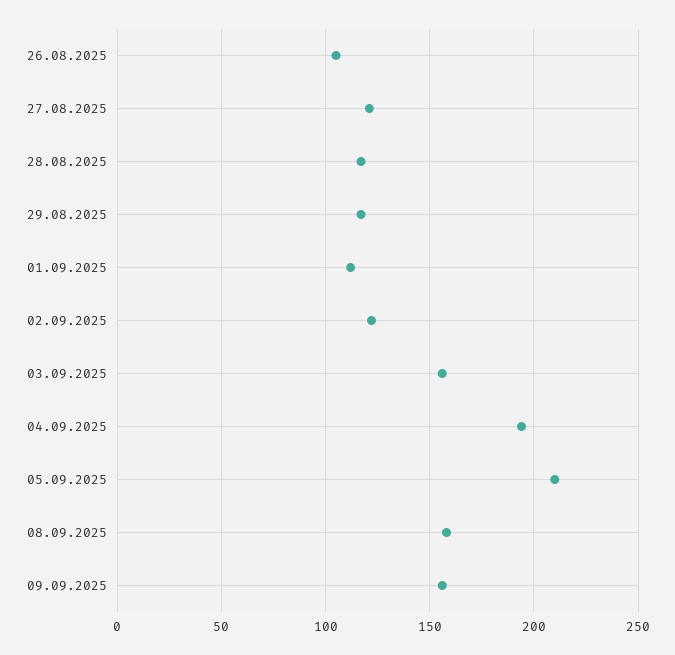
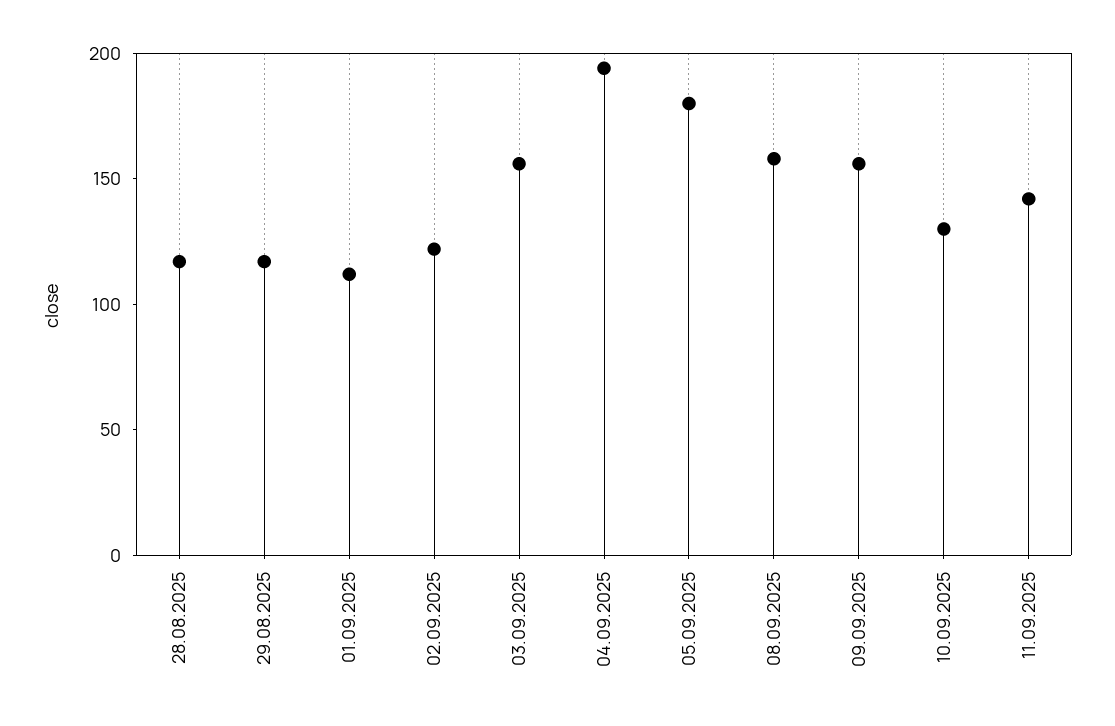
26.08.2025: 105 -> none
27.08.2025: 120 -> none
05.09.2025: 210 -> 180
10.09.2025: none -> 130
11.09.2025: none -> 140

